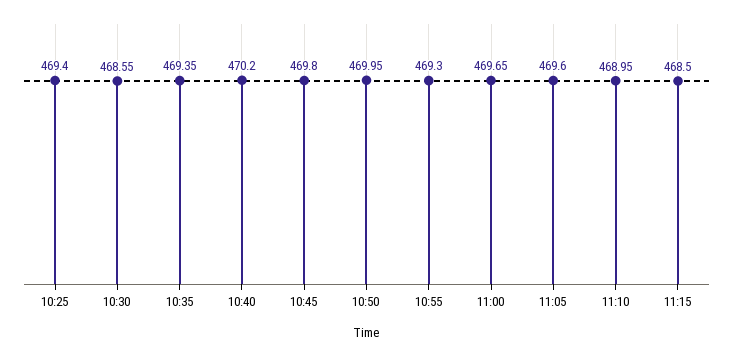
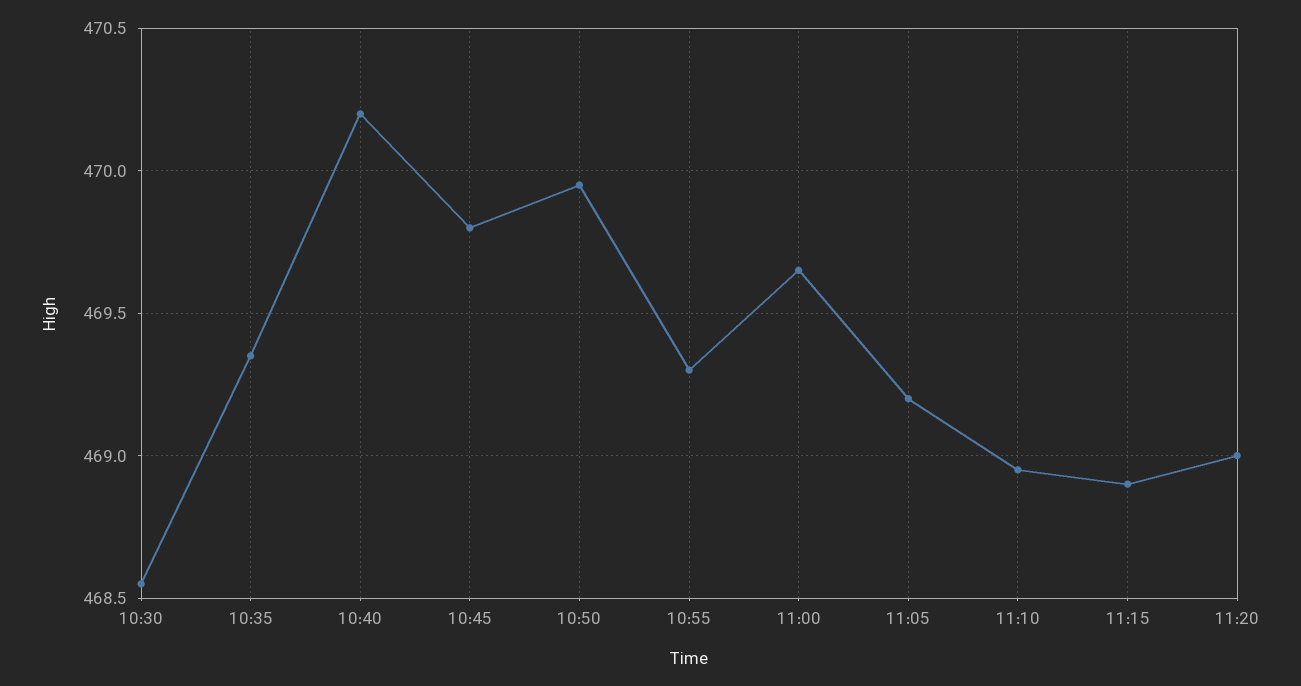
10:25: 469.4 -> none
11:05: 469.6 -> 469.2
11:15: 468.5 -> 468.9
11:20: none -> 469

